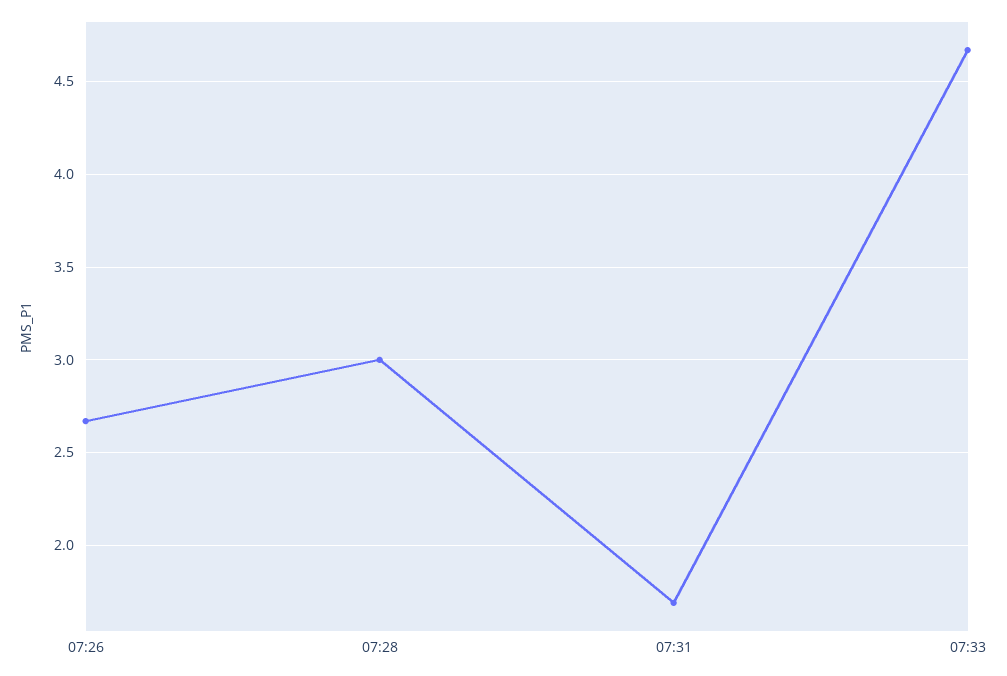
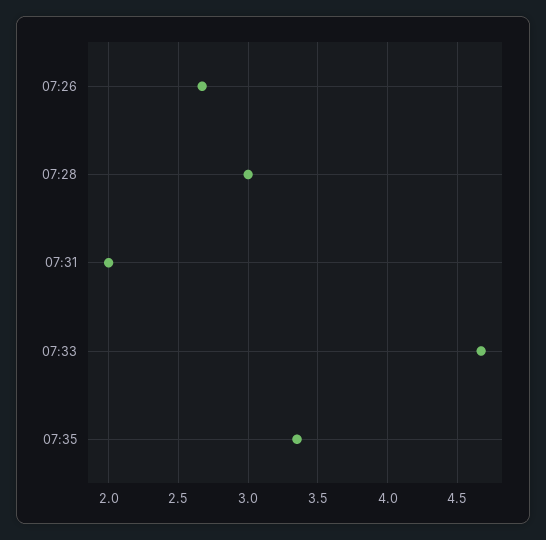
07:31: 1.7 -> 2
07:35: none -> 3.35

